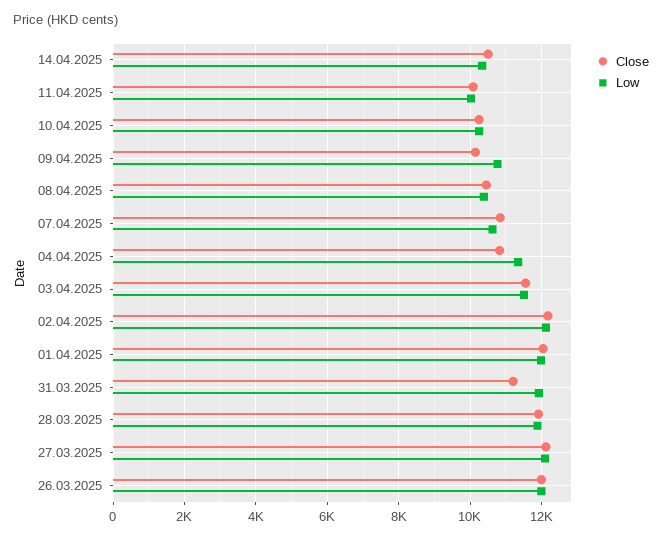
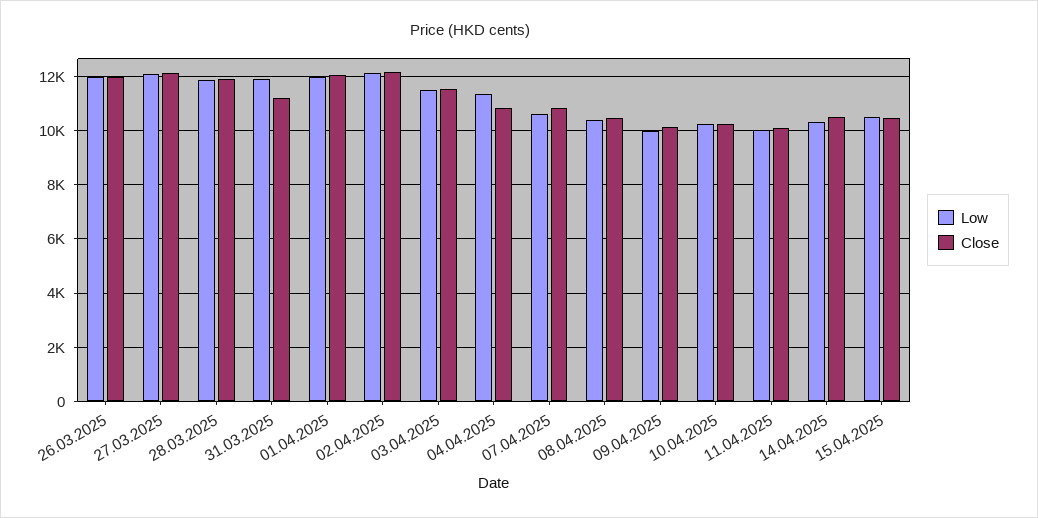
Low, 09.04.2025: 10800 -> 10000
Low, 15.04.2025: none -> 10500
Close, 15.04.2025: none -> 10500

